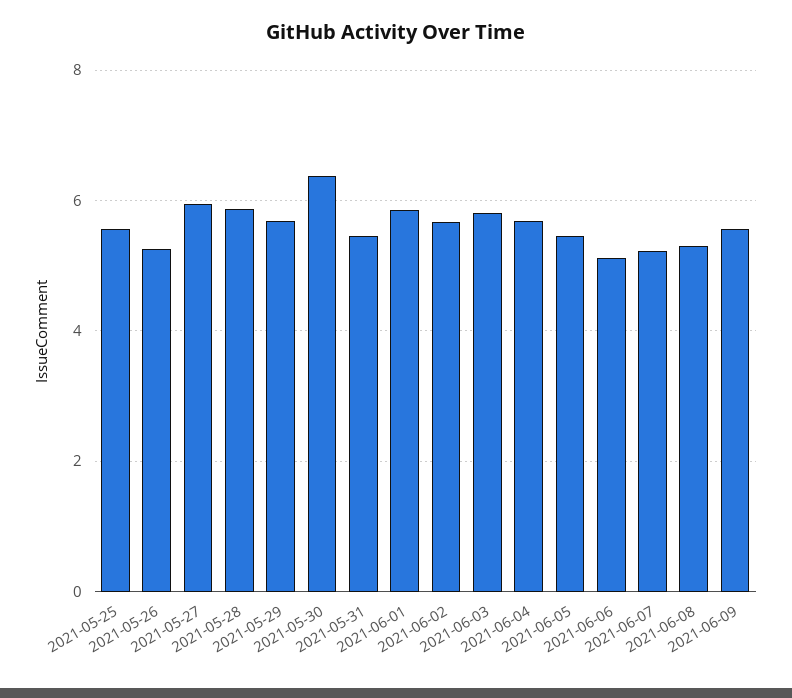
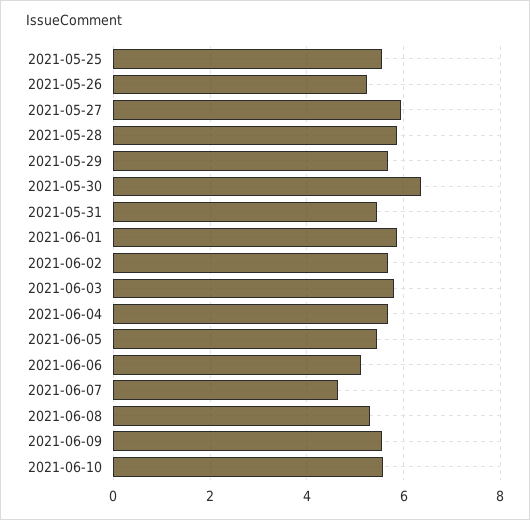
2021-06-07: 5.2 -> 4.6
2021-06-10: none -> 5.6

